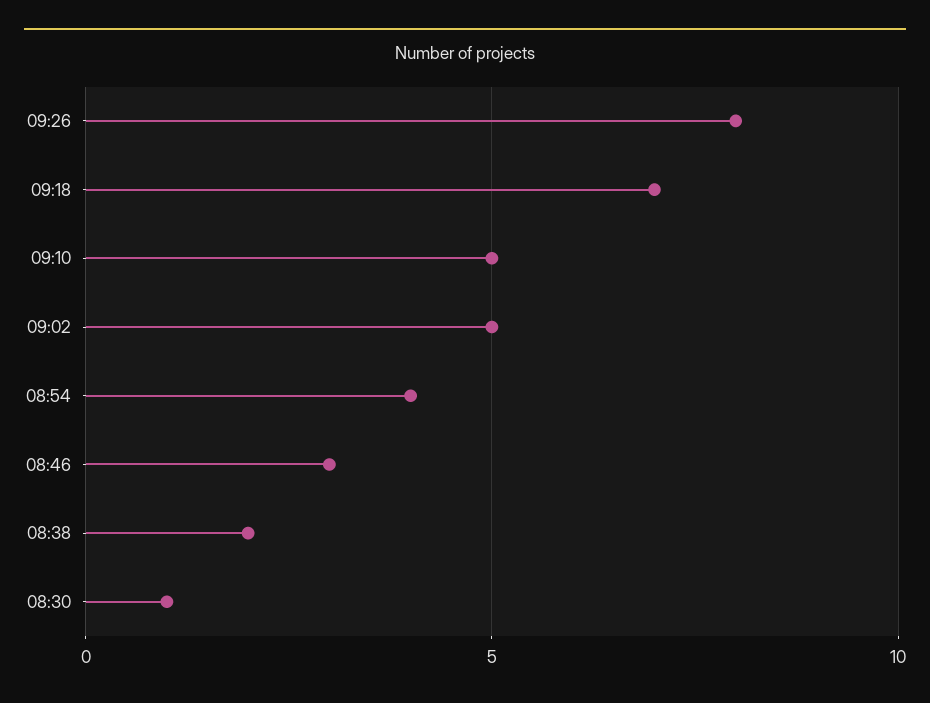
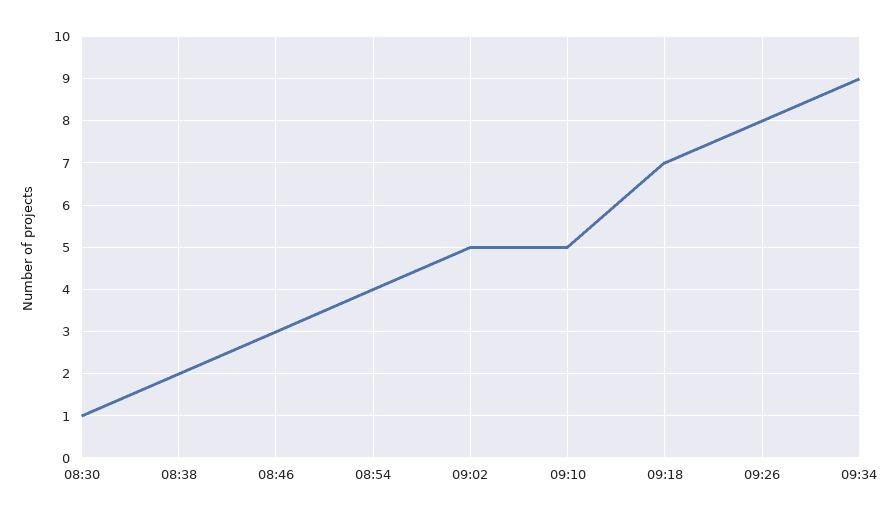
09:34: none -> 9

